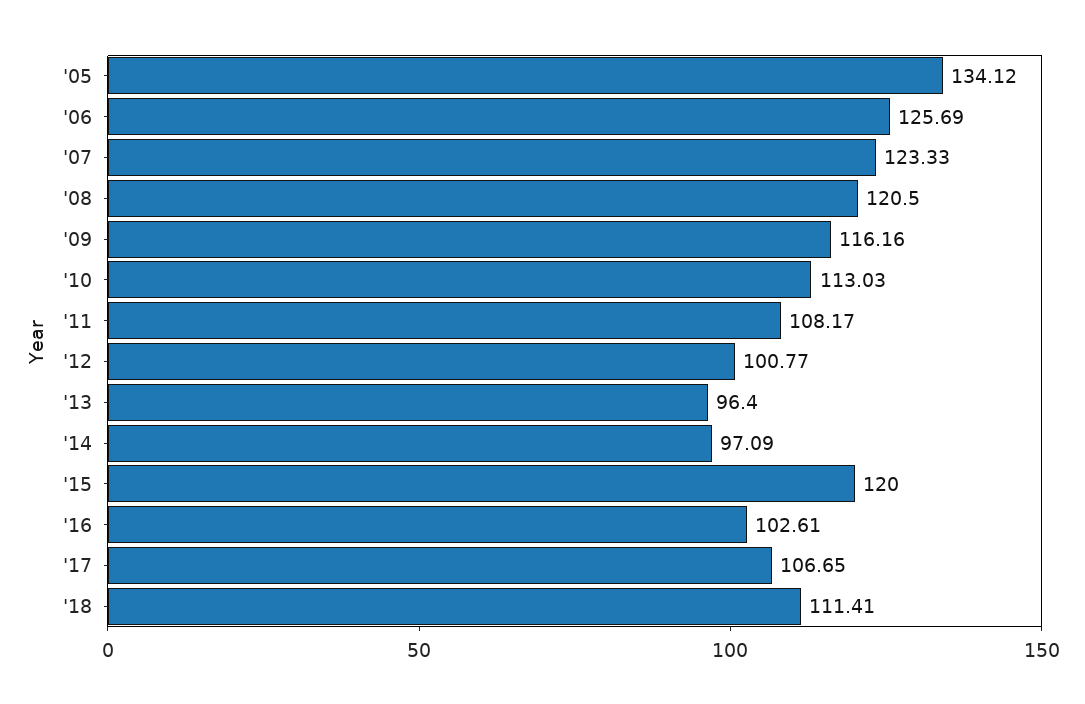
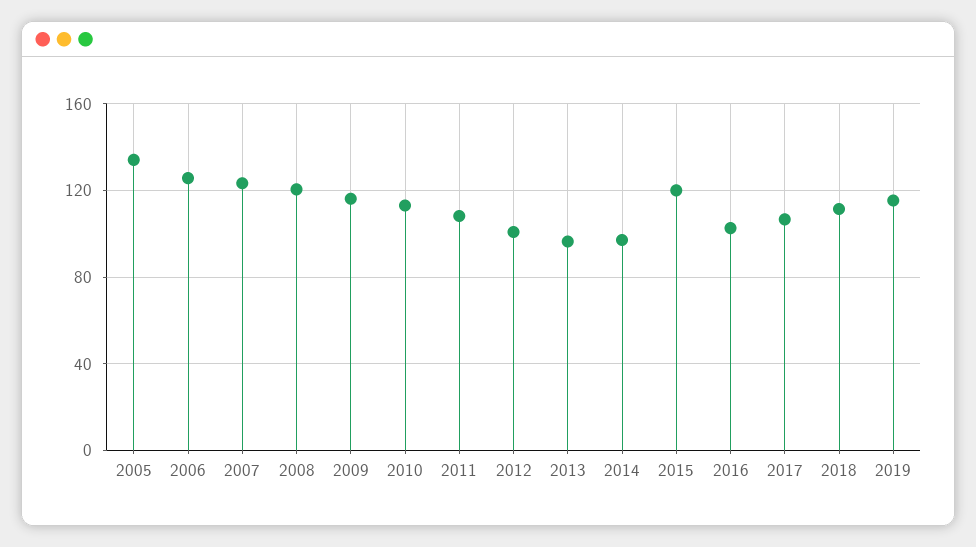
2019: none -> 115

